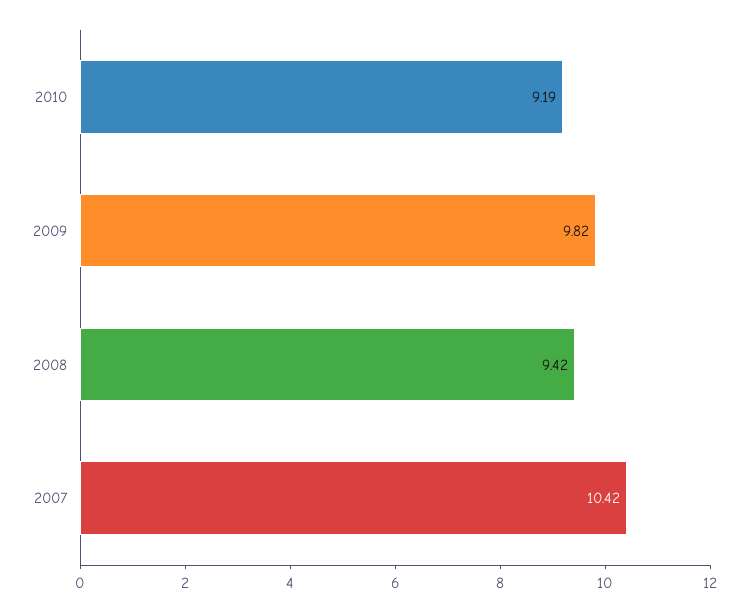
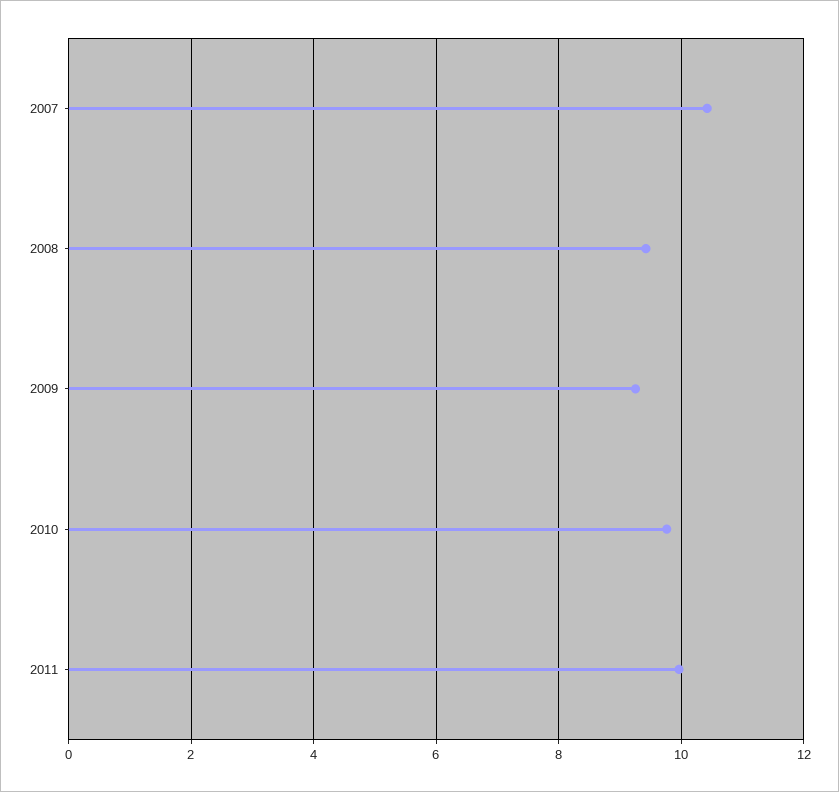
2010: 9.19 -> 9.8
2009: 9.82 -> 9.2
2011: none -> 10

